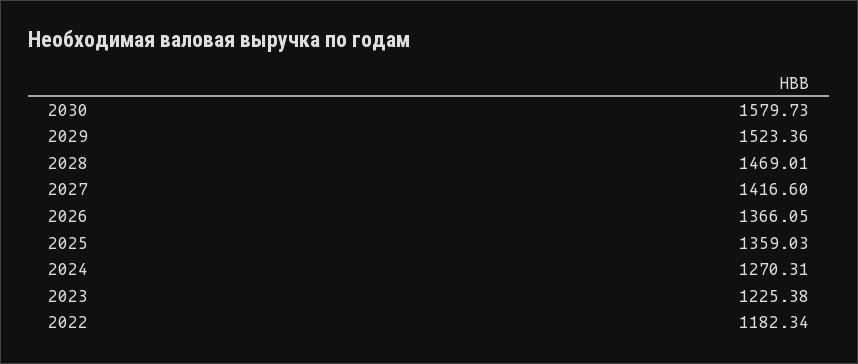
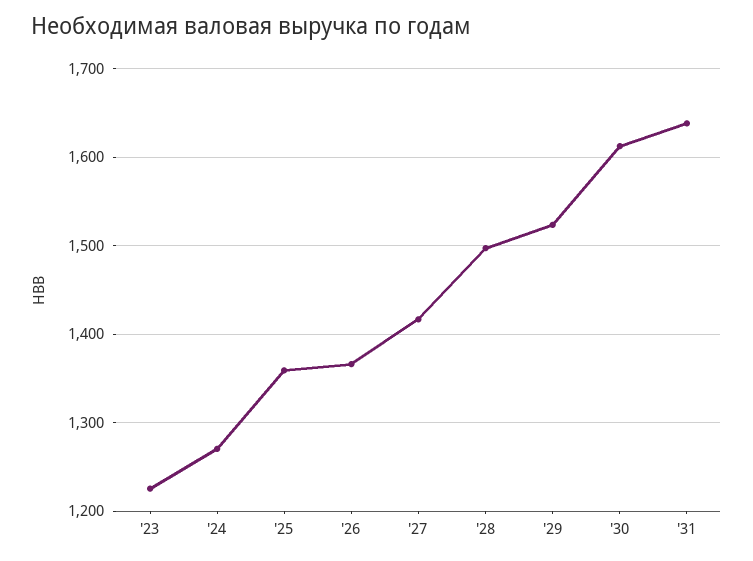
2030: 1579.73 -> 1610
2028: 1469.01 -> 1500
2022: 1182.34 -> none
'31: none -> 1640

